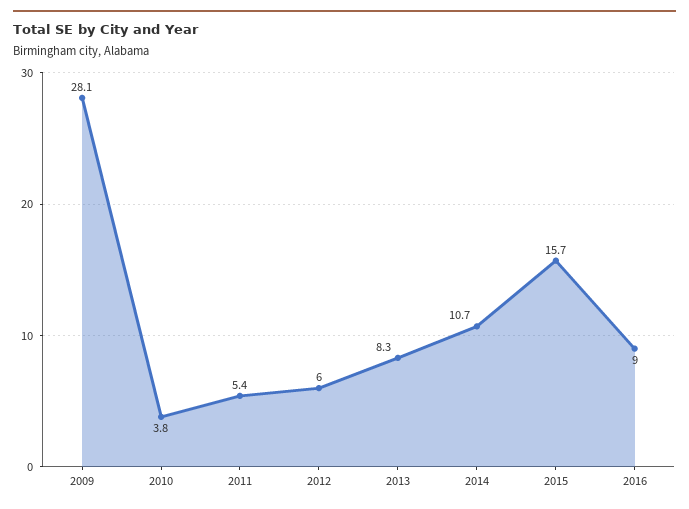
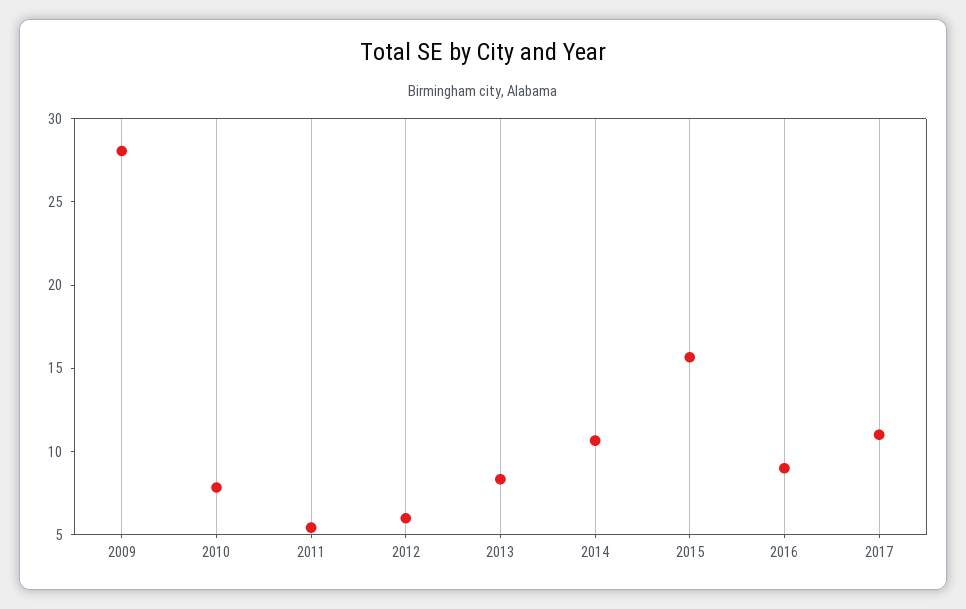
2010: 3.8 -> 8
2017: none -> 11

